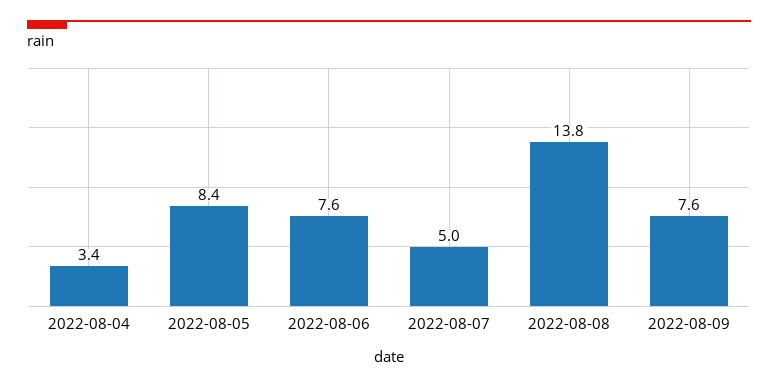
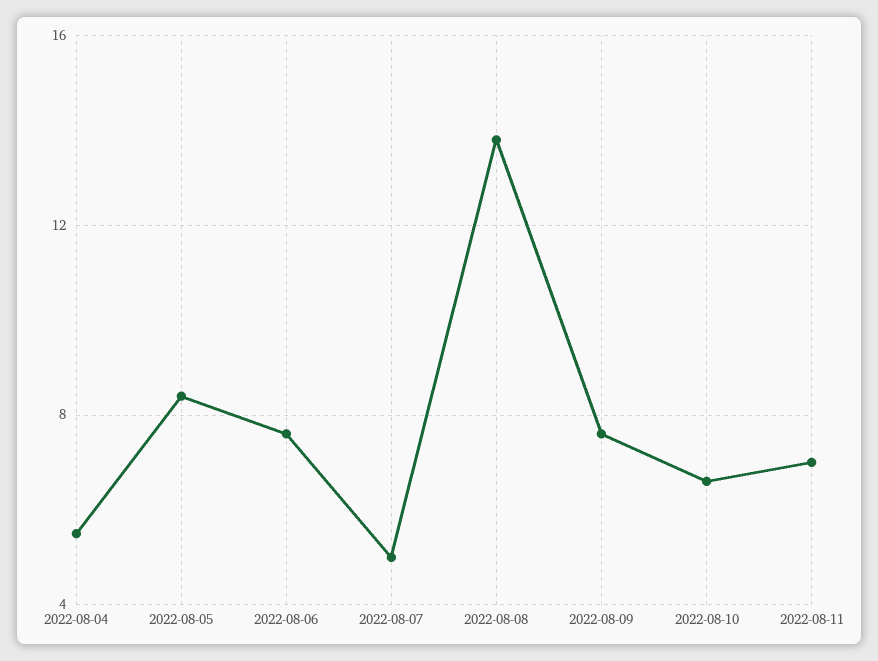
2022-08-04: 3.4 -> 5.5
2022-08-10: none -> 6.5
2022-08-11: none -> 7

